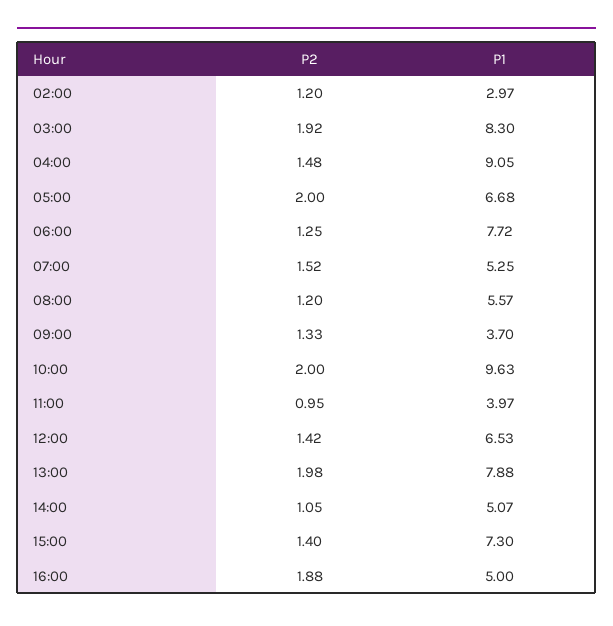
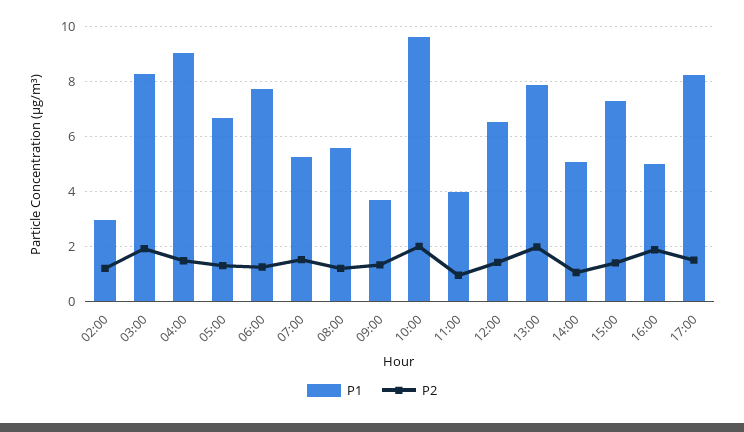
P2, 05:00: 2 -> 1.25
P1, 17:00: none -> 8.25
P2, 17:00: none -> 1.5

